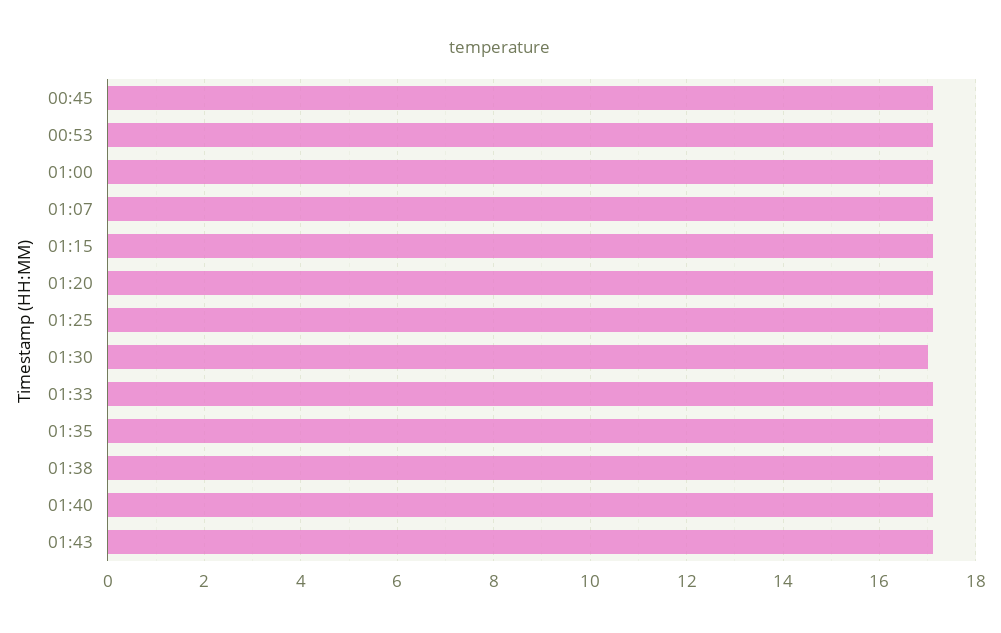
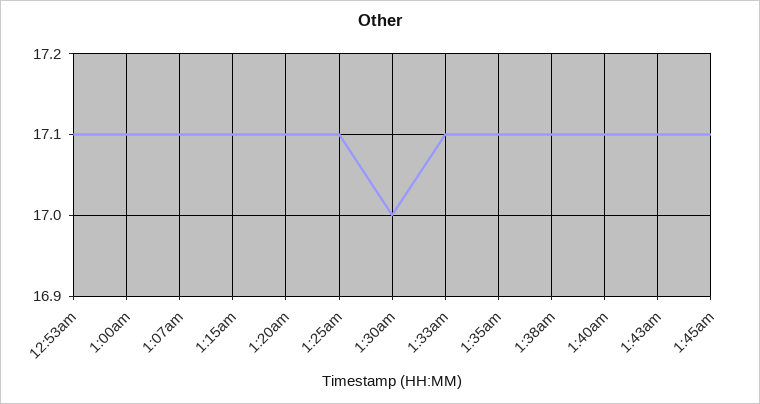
00:45: 17 -> none
1:45am: none -> 17.1

